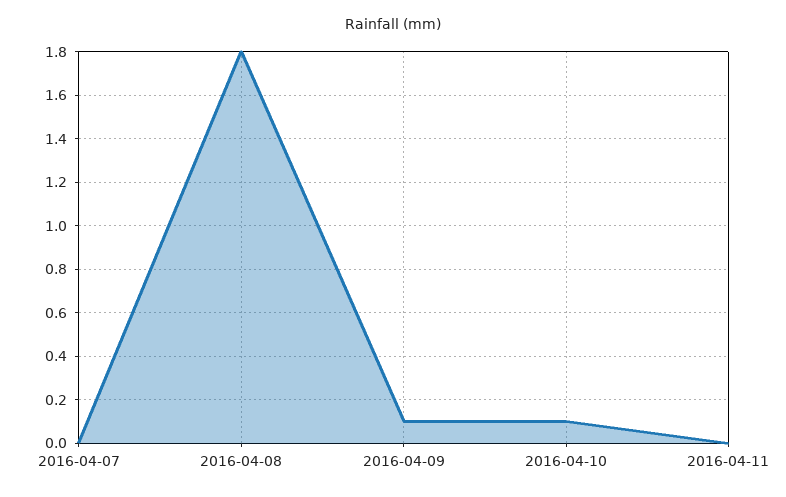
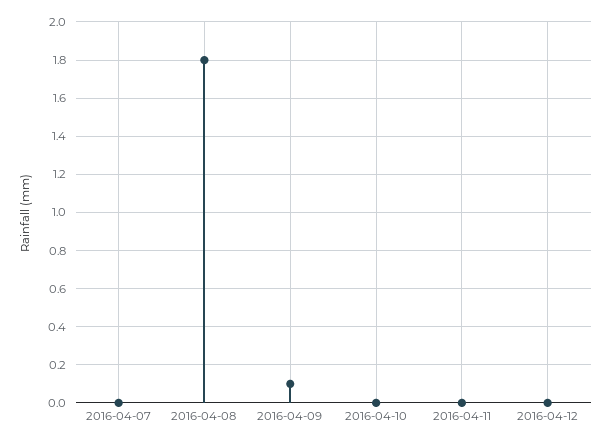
2016-04-10: 0.1 -> 0
2016-04-12: none -> 0

